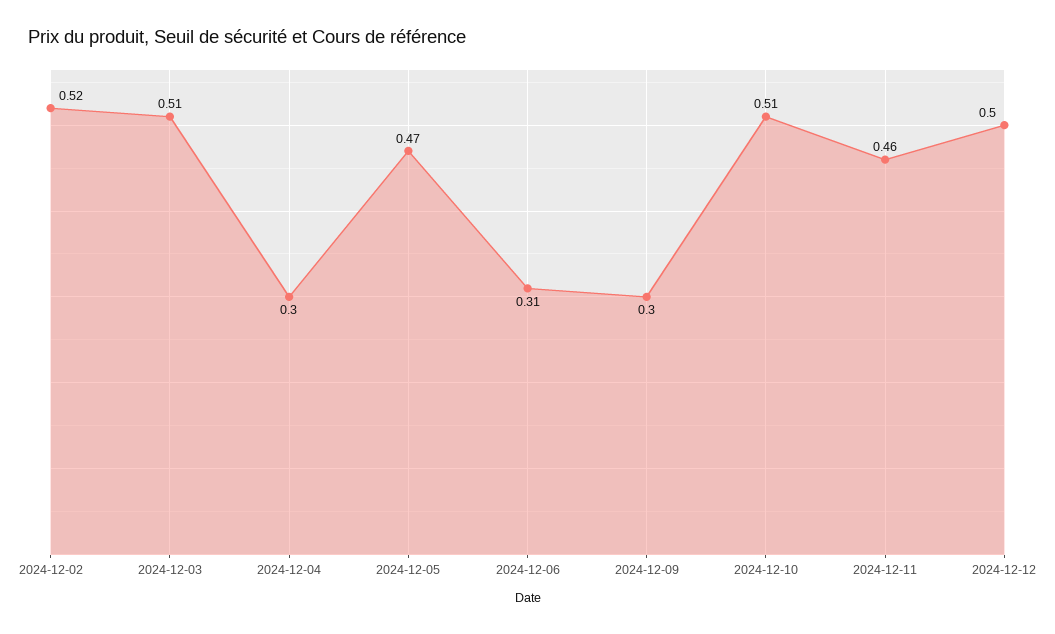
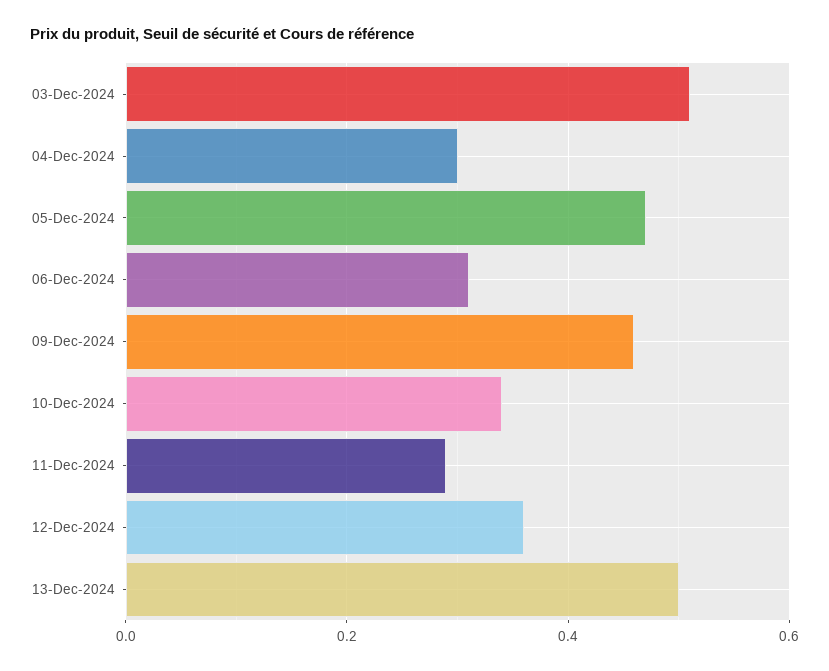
2024-12-02: 0.52 -> none
2024-12-09: 0.3 -> 0.45
2024-12-10: 0.51 -> 0.35
2024-12-11: 0.46 -> 0.3
2024-12-12: 0.5 -> 0.35
13-Dec-2024: none -> 0.5

